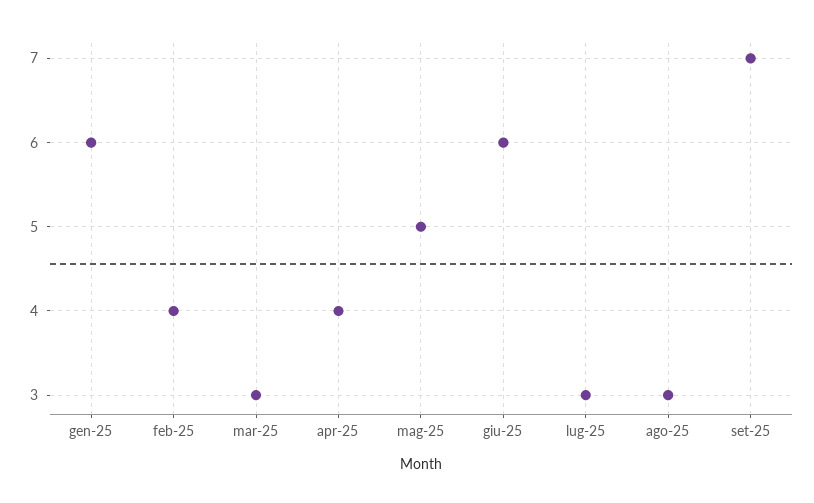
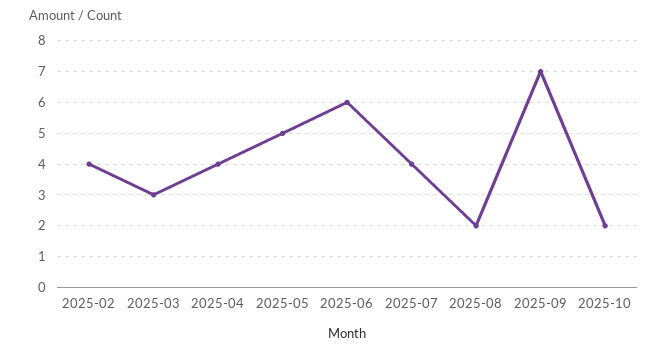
gen-25: 6 -> none
lug-25: 3 -> 4
ago-25: 3 -> 2
2025-10: none -> 2

